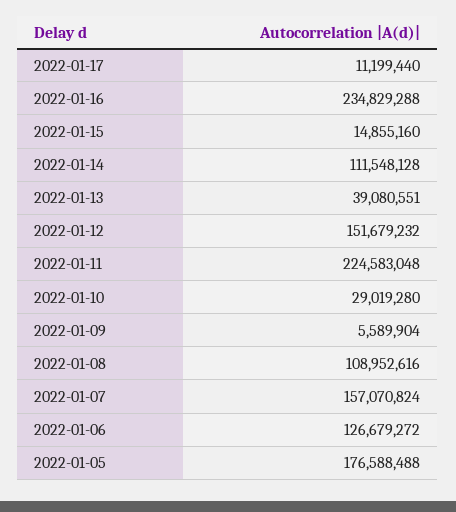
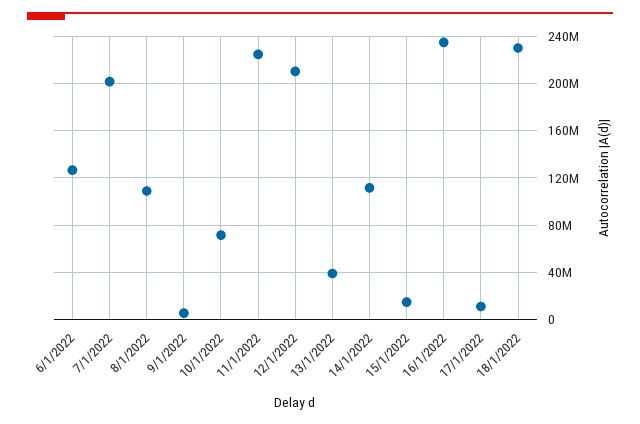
2022-01-12: 151679232 -> 210000000
2022-01-10: 29019280 -> 70000000
2022-01-07: 157070824 -> 200000000
2022-01-05: 176588488 -> none
18/1/2022: none -> 230000000

